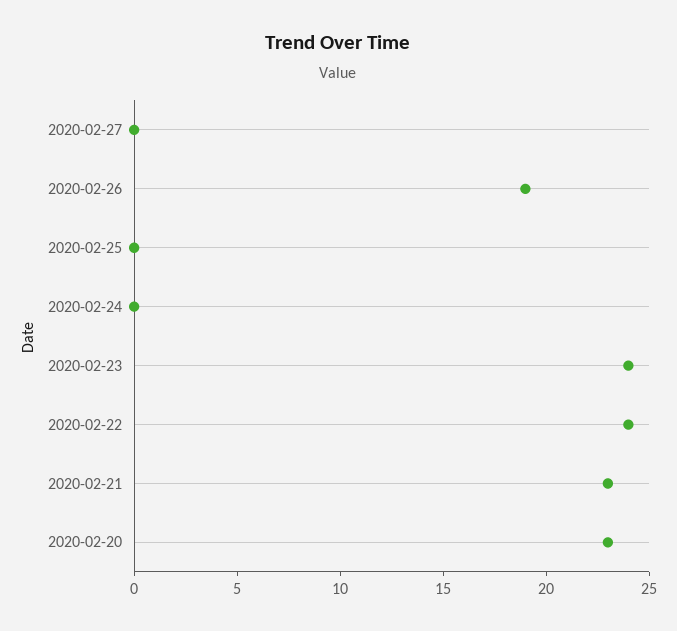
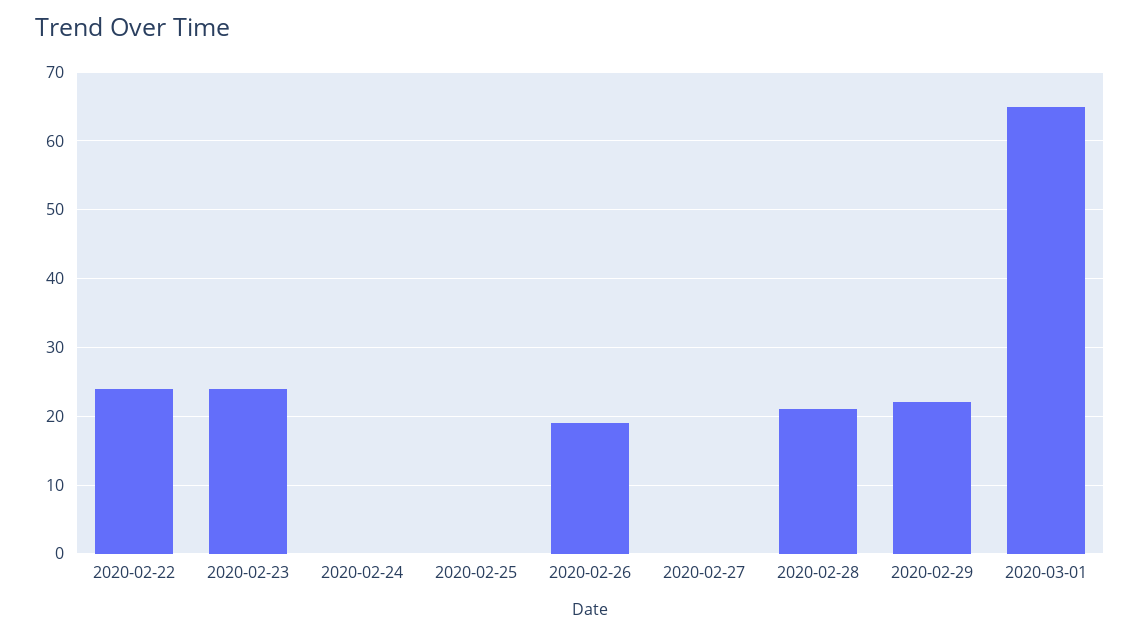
2020-02-21: 23 -> none
2020-02-20: 23 -> none
2020-02-28: none -> 21
2020-02-29: none -> 22
2020-03-01: none -> 65

